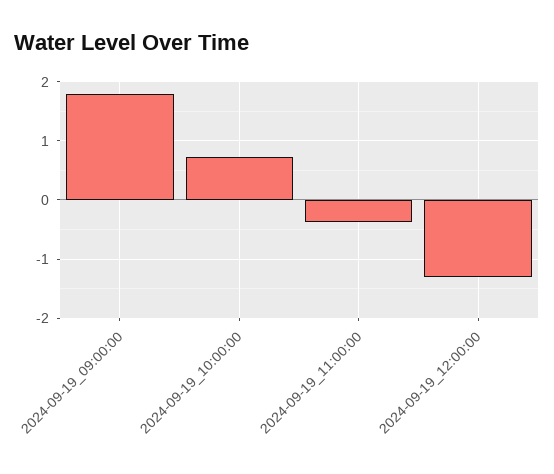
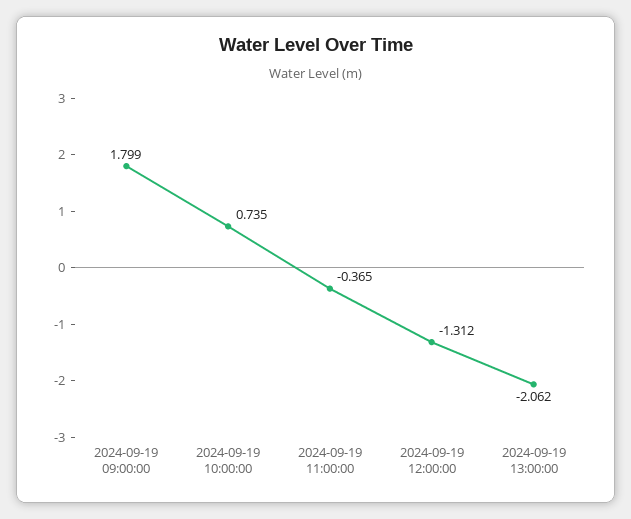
2024-09-19 13:00:00: none -> -2.062

